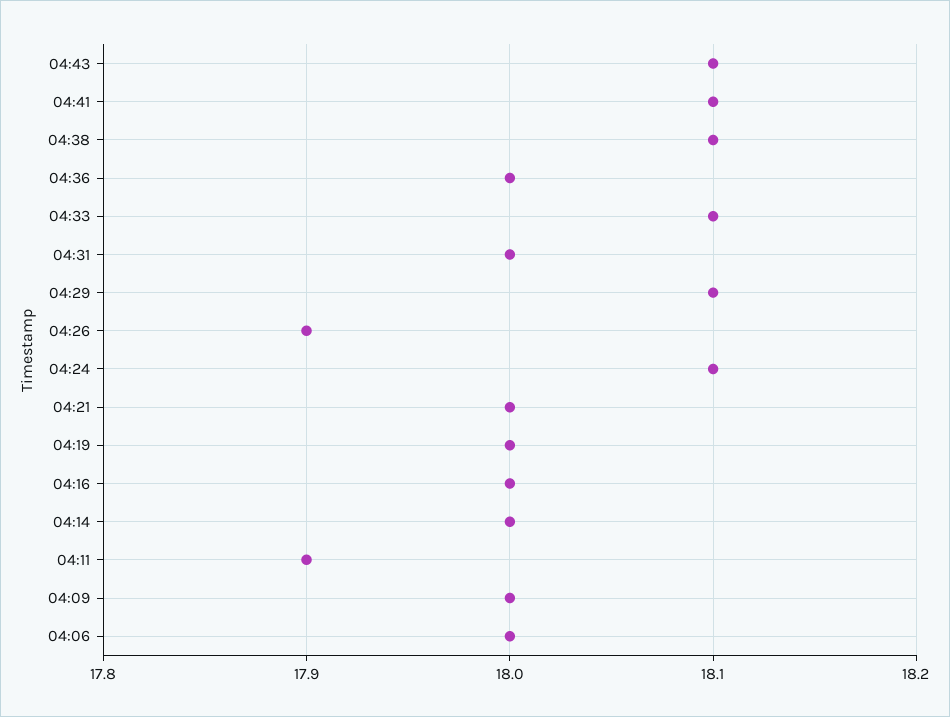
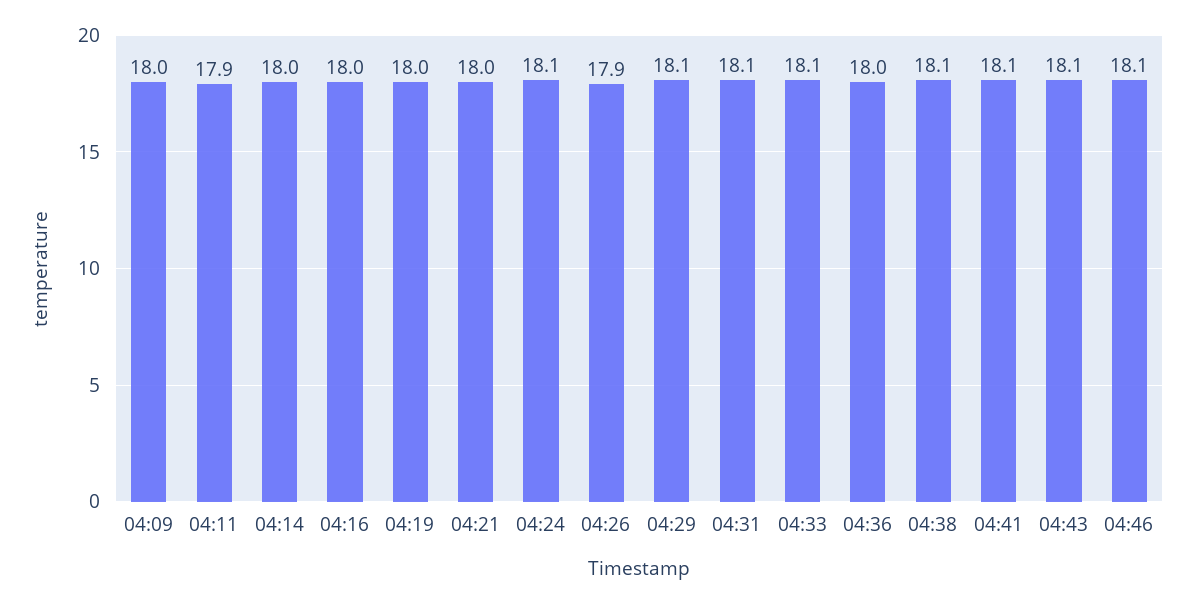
04:31: 18 -> 18.1
04:06: 18 -> none
04:46: none -> 18.1

